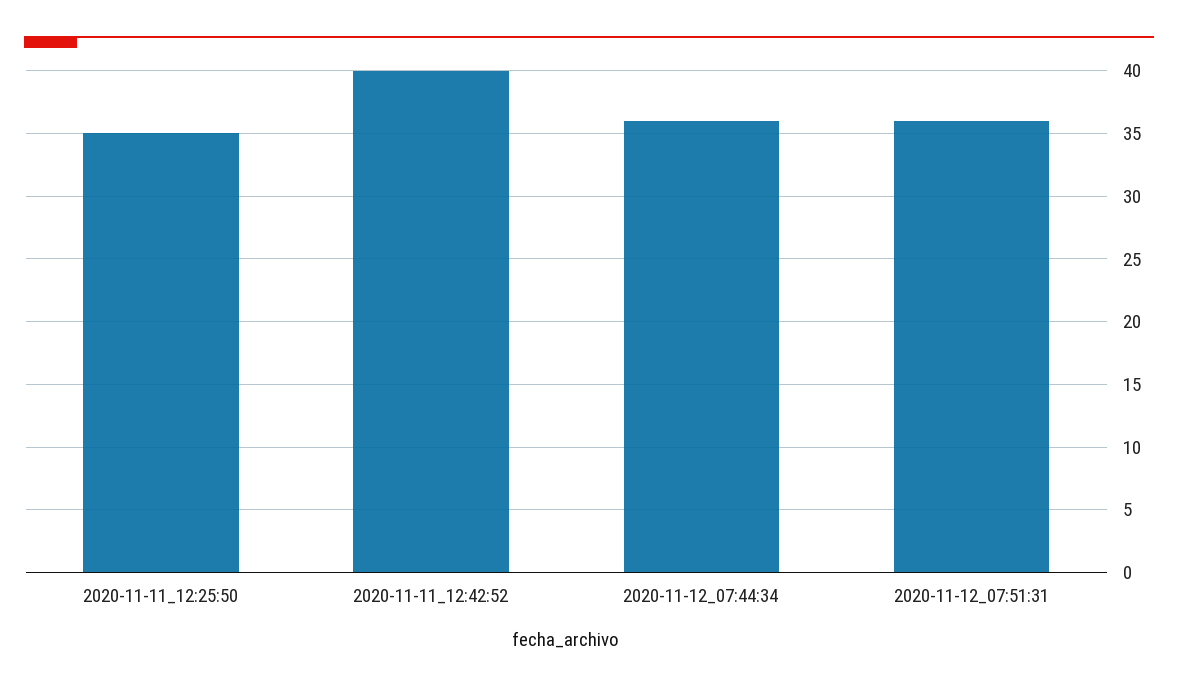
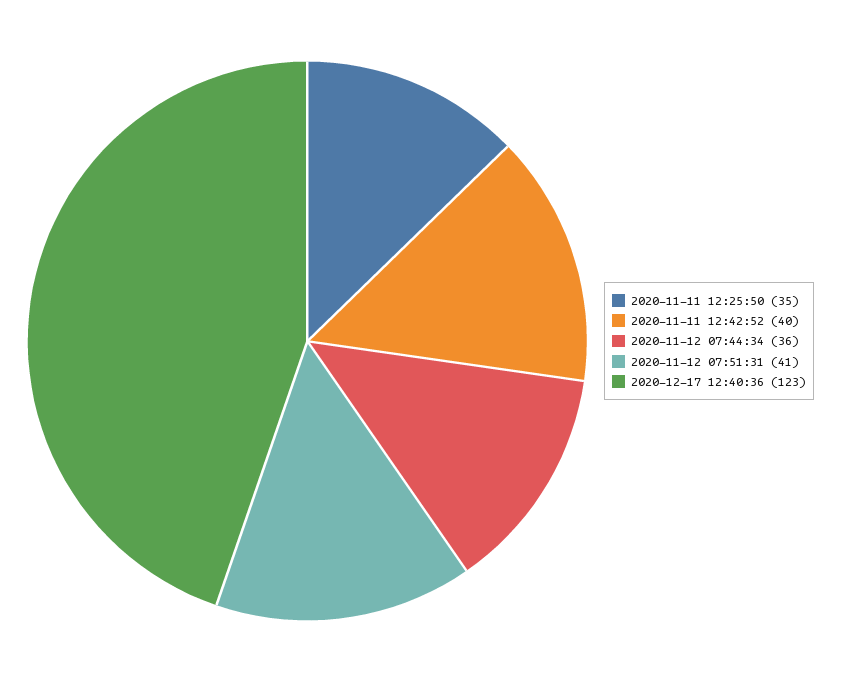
2020-11-12_07:51:31: 36 -> 41
2020-12-17 12:40:36: none -> 123

